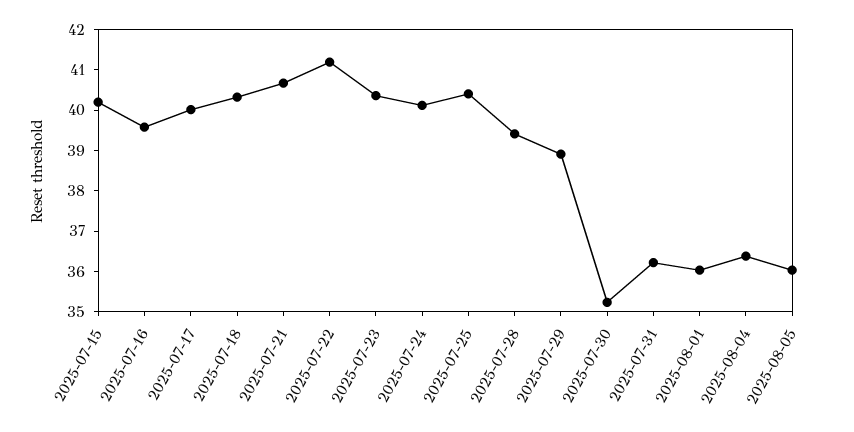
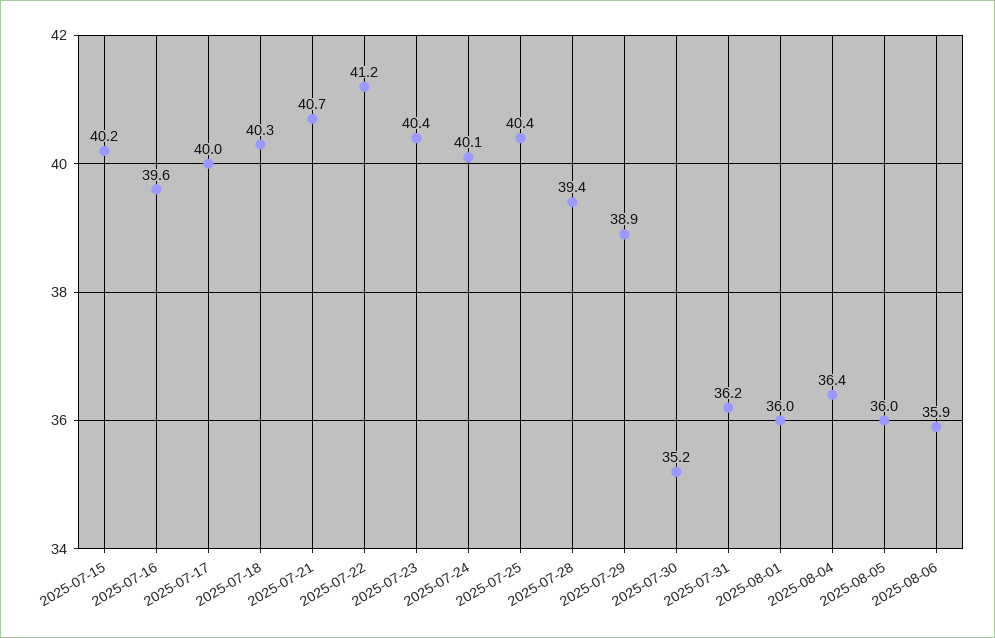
2025-08-06: none -> 35.9

